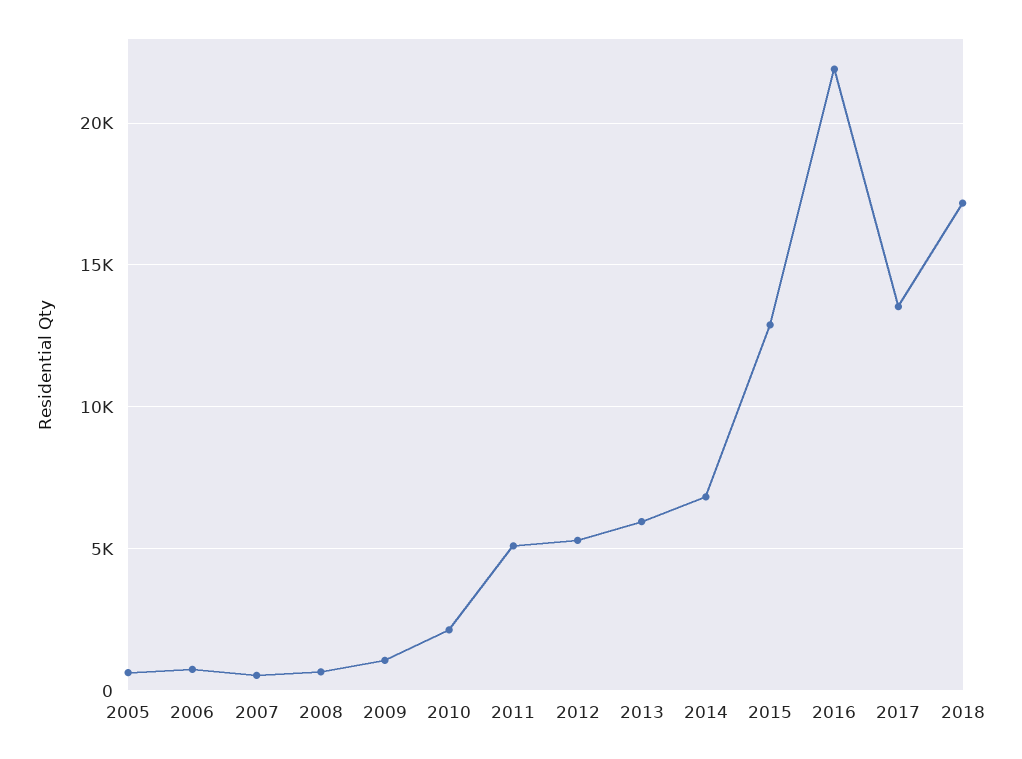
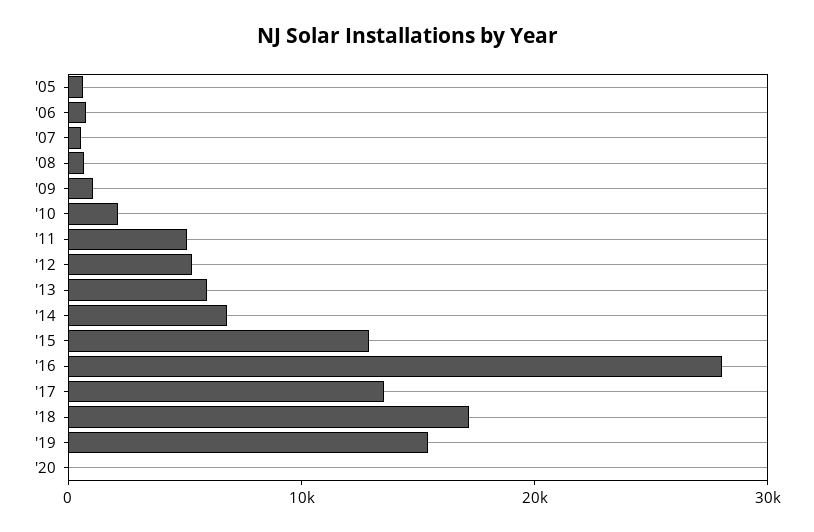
2016: 22000 -> 28000
'19: none -> 16000
'20: none -> 0

